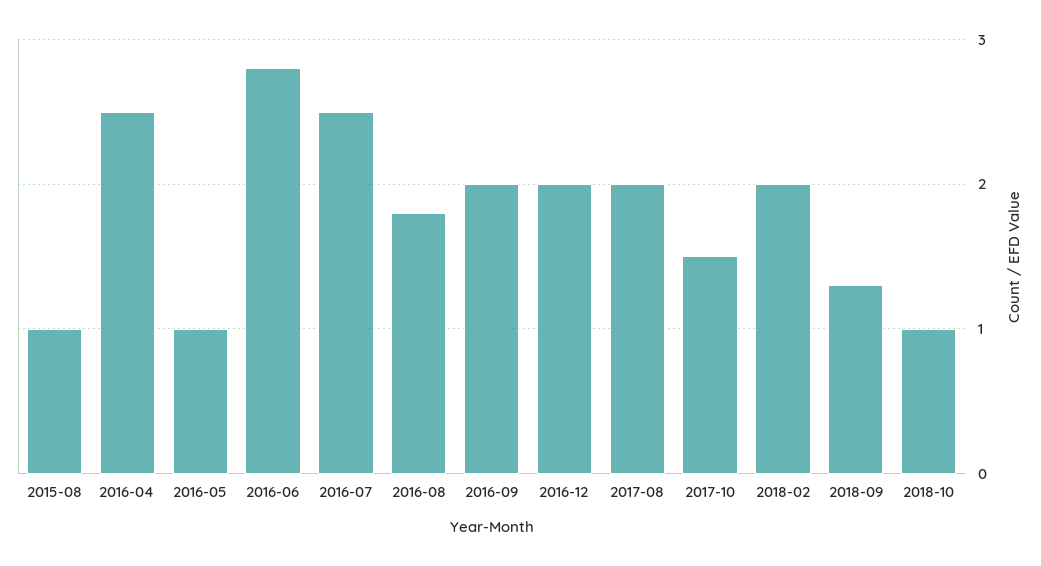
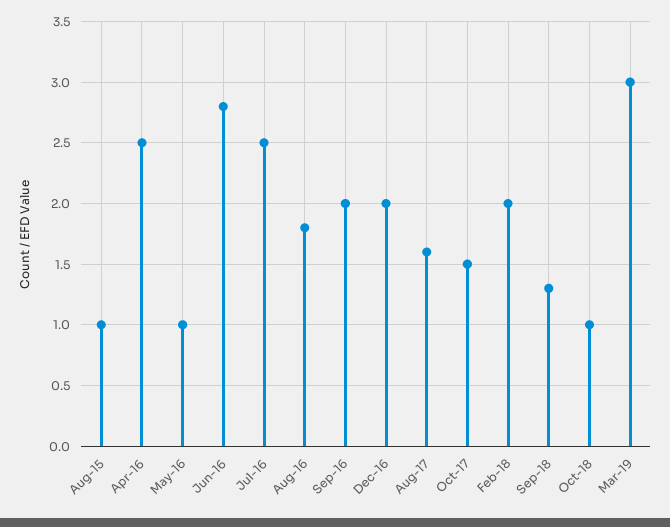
2017-08: 2 -> 1.6
Mar-19: none -> 3

